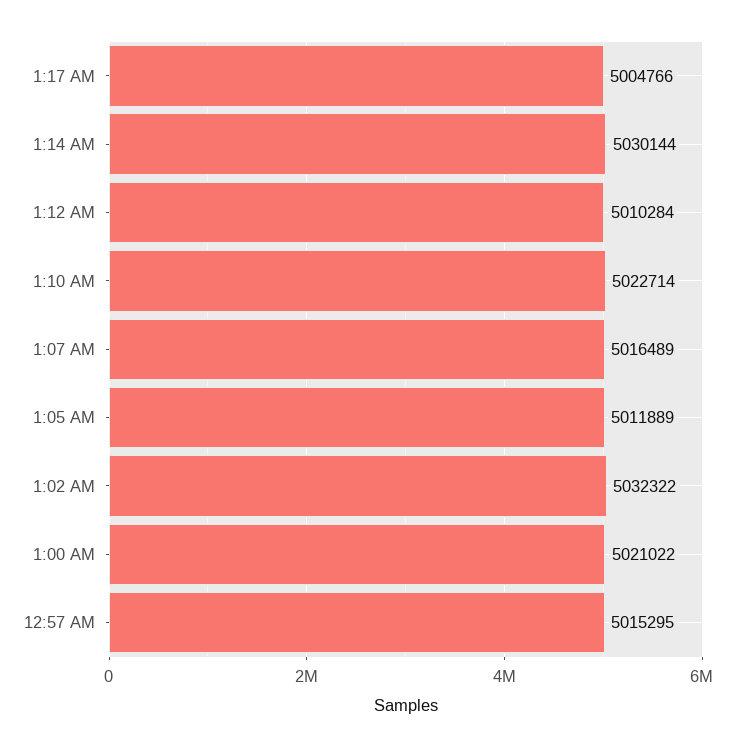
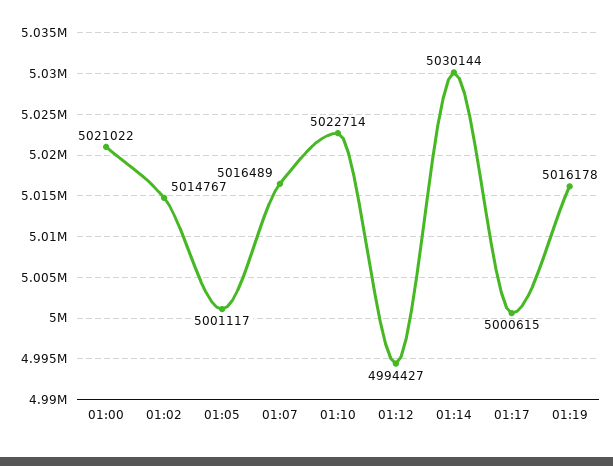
1:17 AM: 5004766 -> 5000615
1:12 AM: 5010284 -> 4994427
1:05 AM: 5011889 -> 5001117
1:02 AM: 5032322 -> 5014767
12:57 AM: 5015295 -> none
01:19: none -> 5016178

